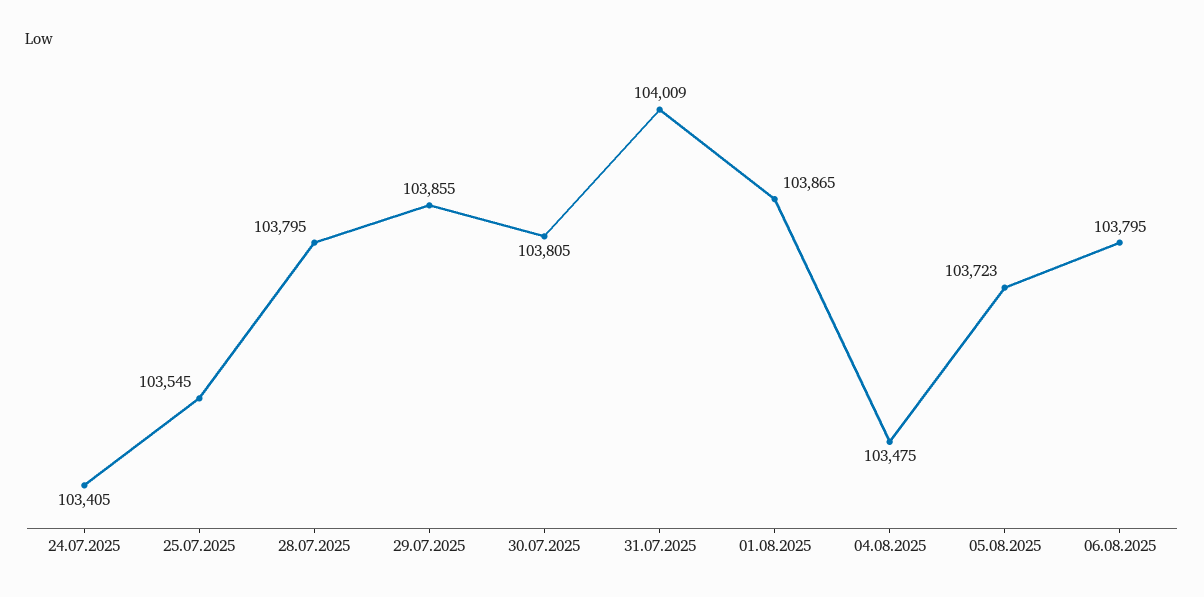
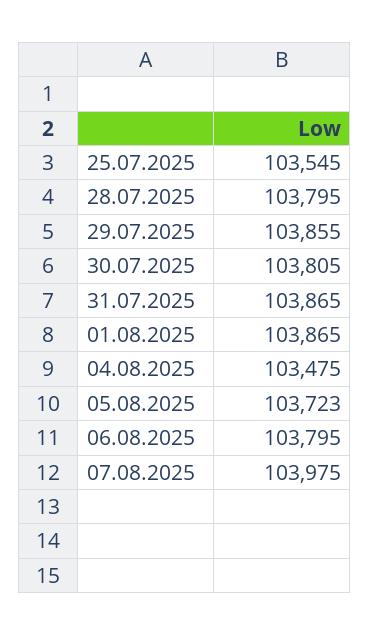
24.07.2025: 103405 -> none
31.07.2025: 104009 -> 103865
07.08.2025: none -> 103975

